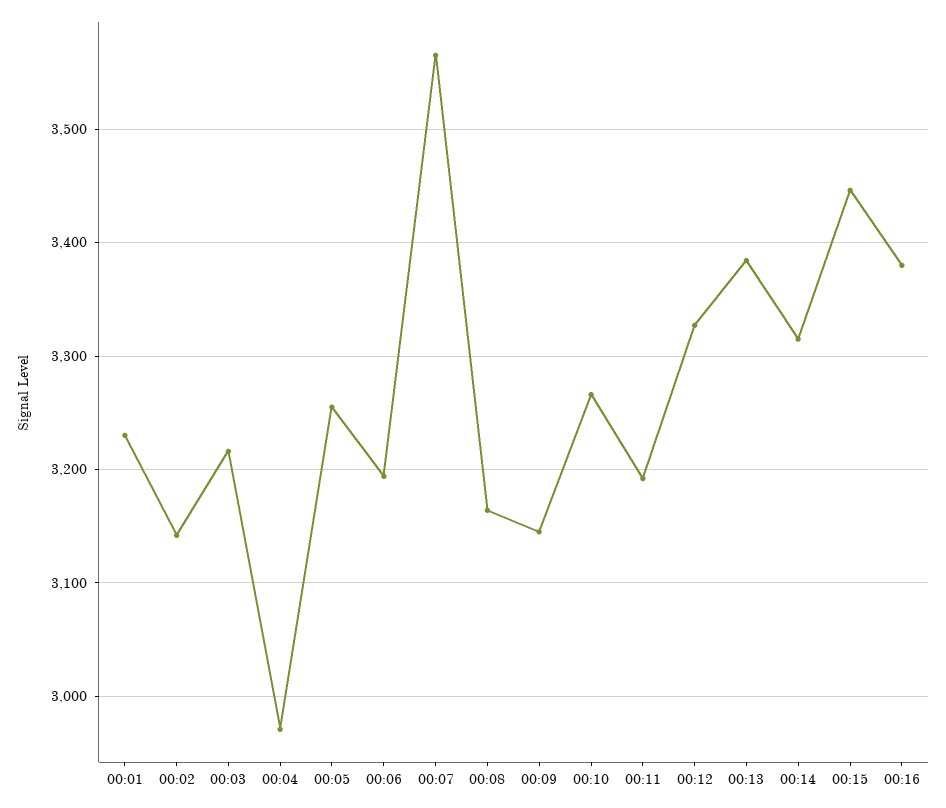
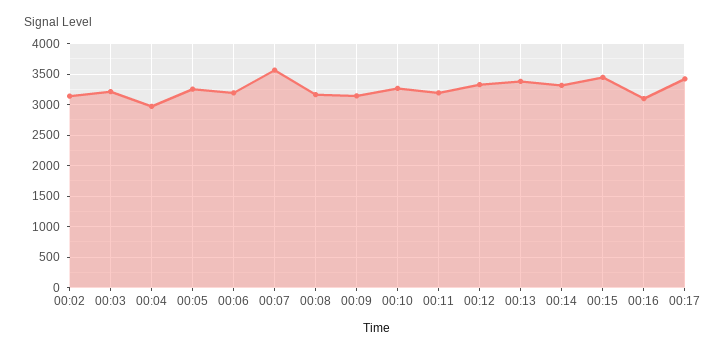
00:01: 3230 -> none
00:16: 3380 -> 3100
00:17: none -> 3400

